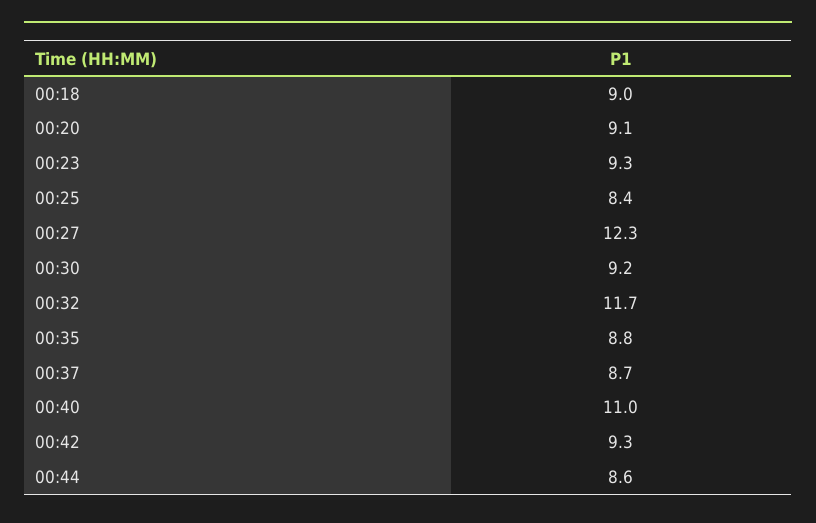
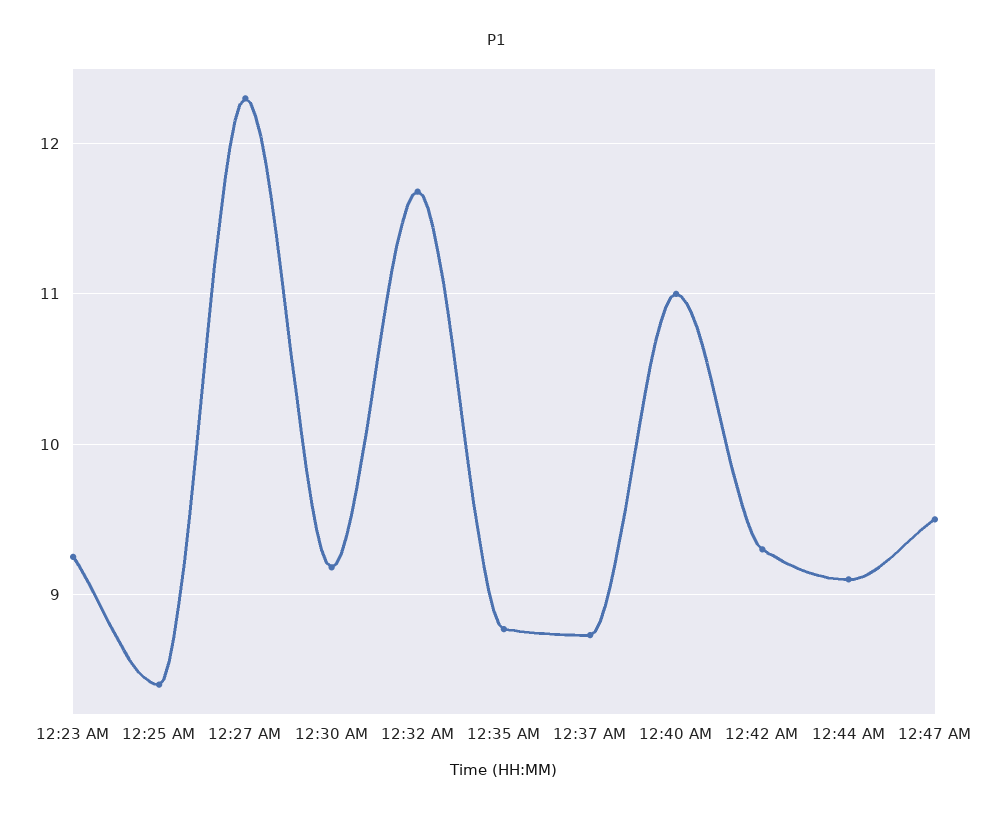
00:18: 9 -> none
00:20: 9.1 -> none
00:44: 8.6 -> 9.1
12:47 AM: none -> 9.5

